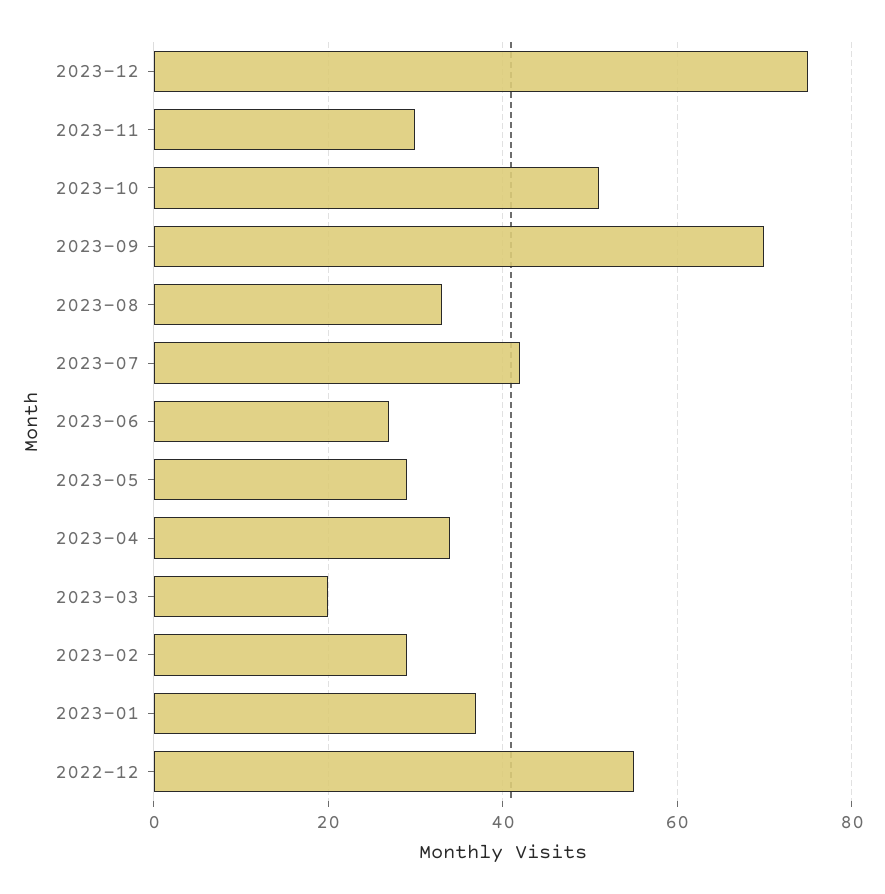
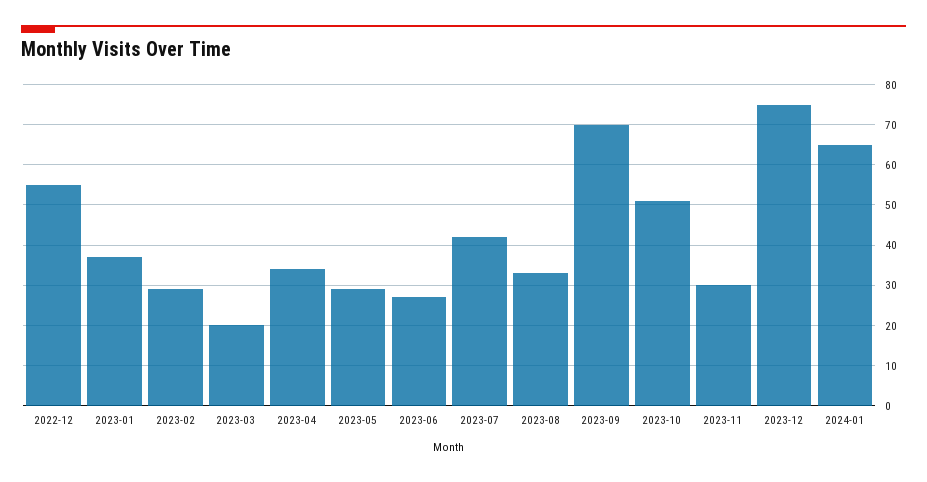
2024-01: none -> 65

